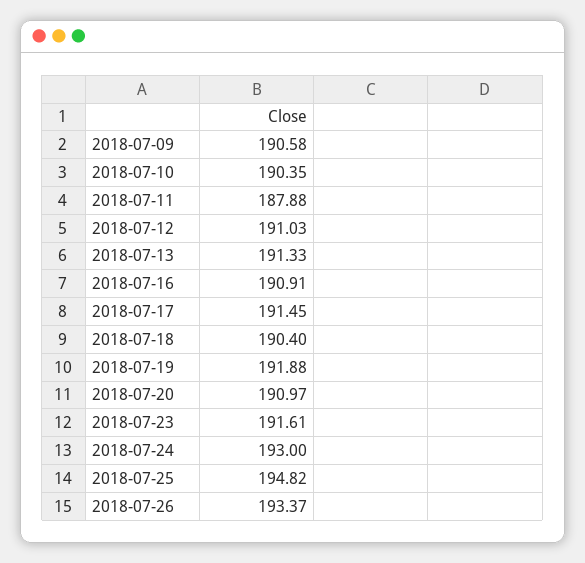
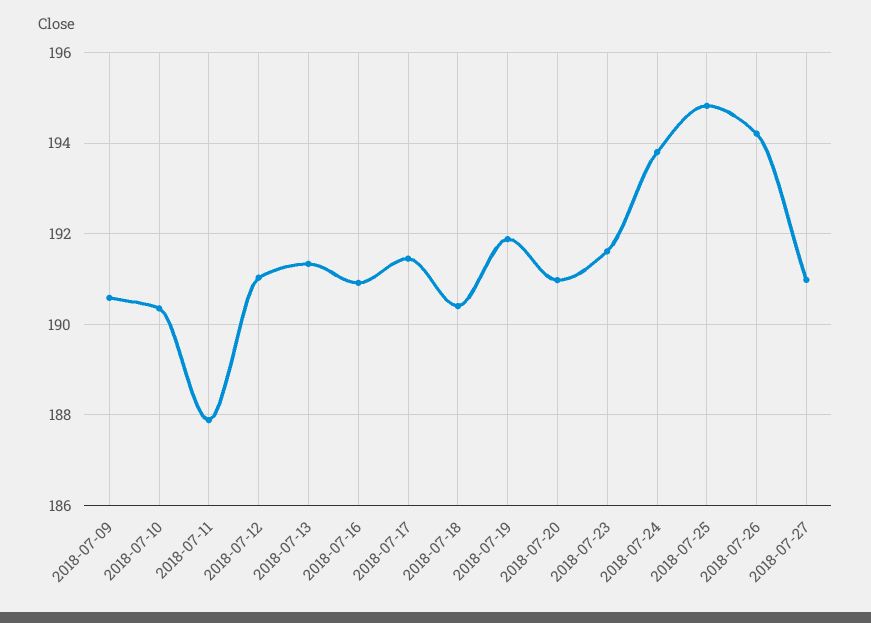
2018-07-24: 193 -> 193.8
2018-07-26: 193.37 -> 194.2
2018-07-27: none -> 191

